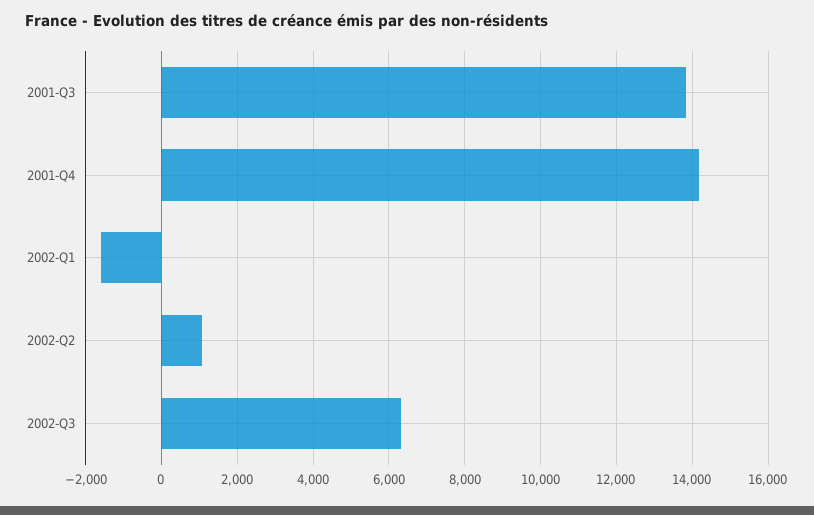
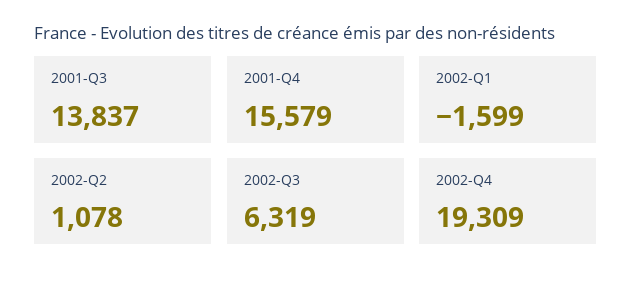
2001-Q4: 14200 -> 15579
2002-Q4: none -> 19309

